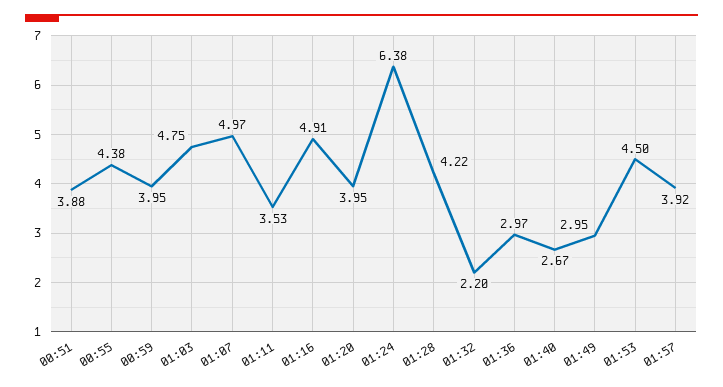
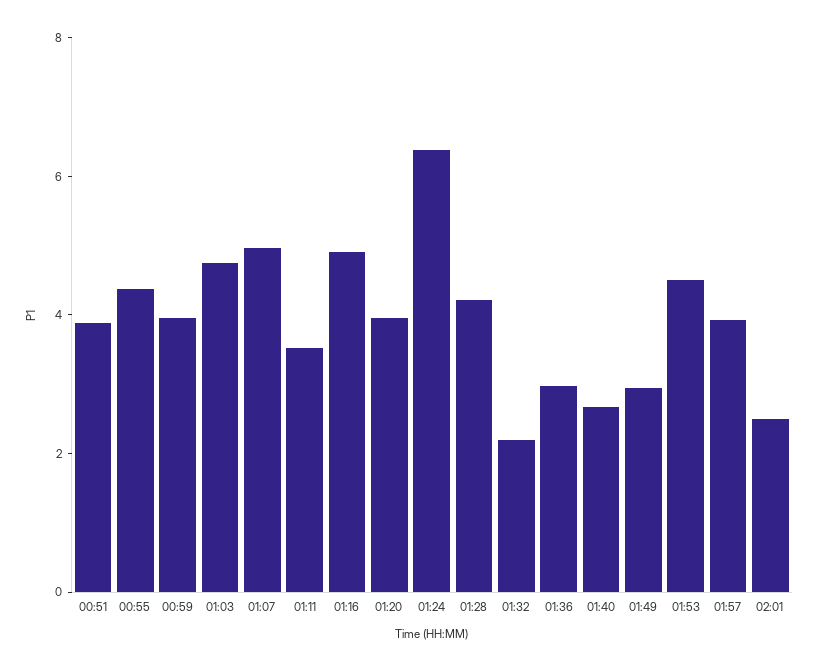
02:01: none -> 2.5

